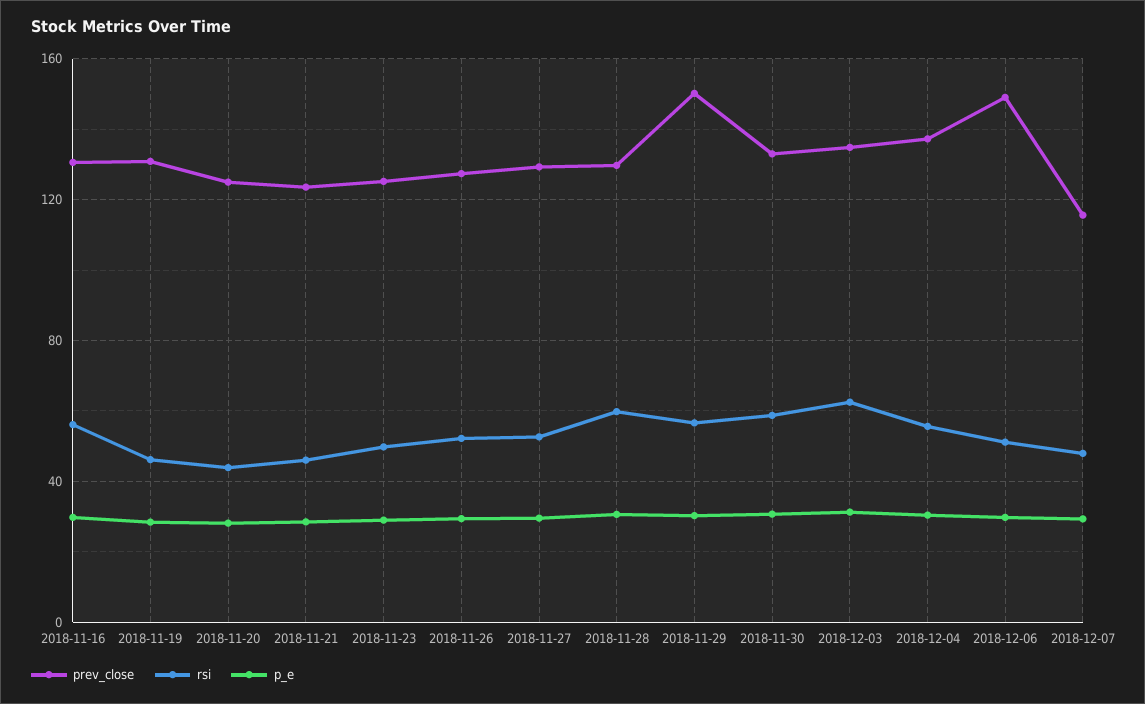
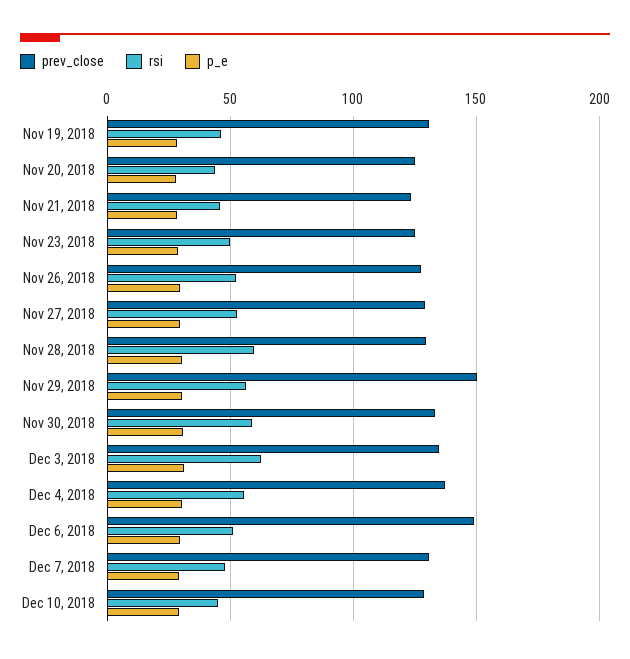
prev_close, 2018-11-16: 130 -> none
rsi, 2018-11-16: 55 -> none
p_e, 2018-11-16: 30 -> none
prev_close, 2018-12-07: 115 -> 130
prev_close, Dec 10, 2018: none -> 130
rsi, Dec 10, 2018: none -> 45
p_e, Dec 10, 2018: none -> 30

